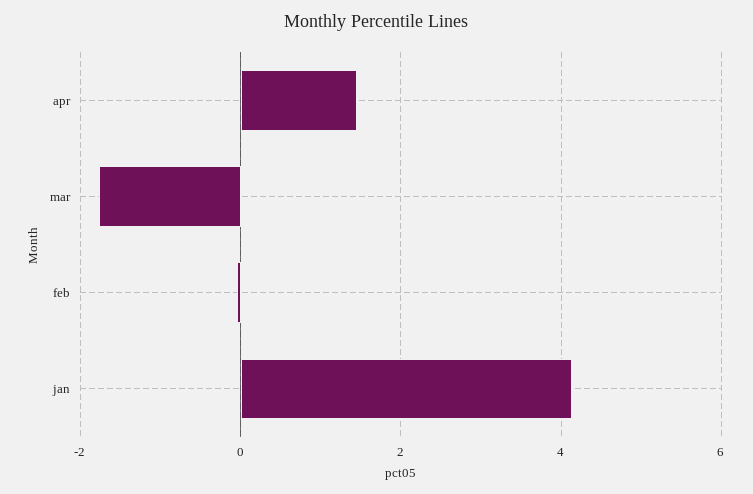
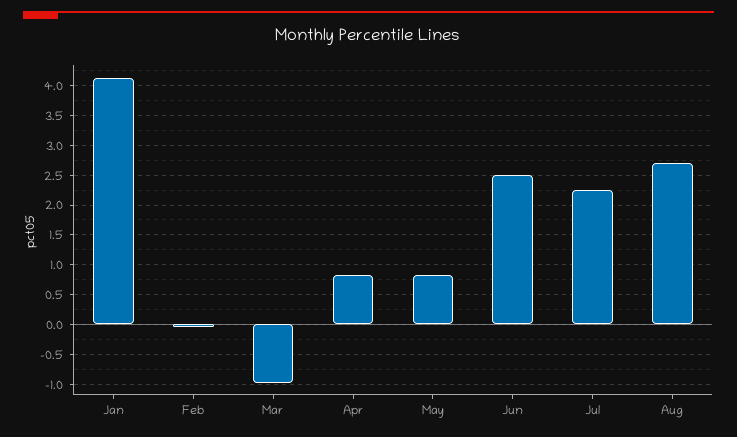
apr: 1.4 -> 0.75
mar: -1.8 -> -1
May: none -> 0.75
Jun: none -> 2.5
Jul: none -> 2.25
Aug: none -> 2.75

